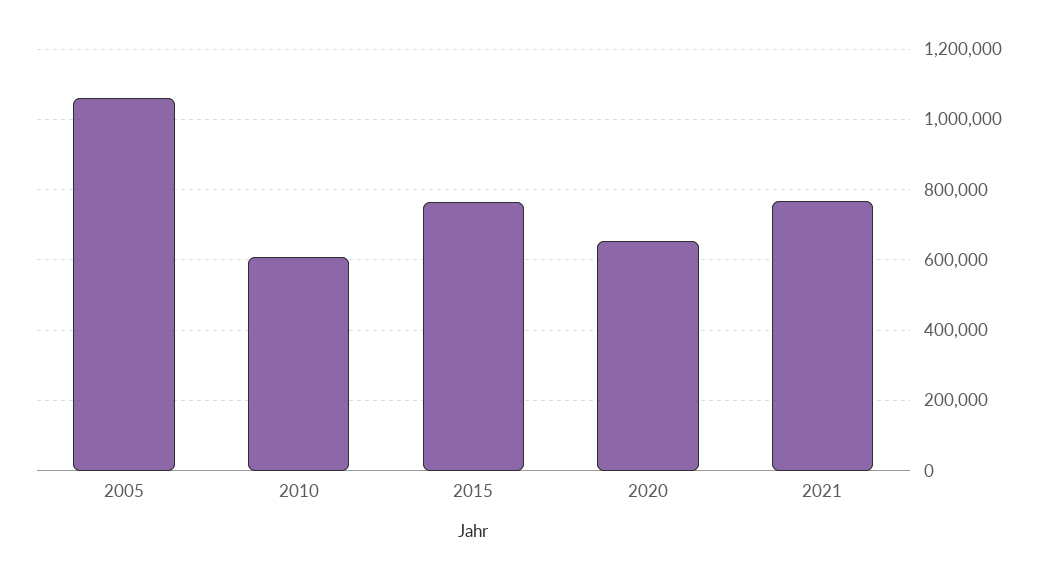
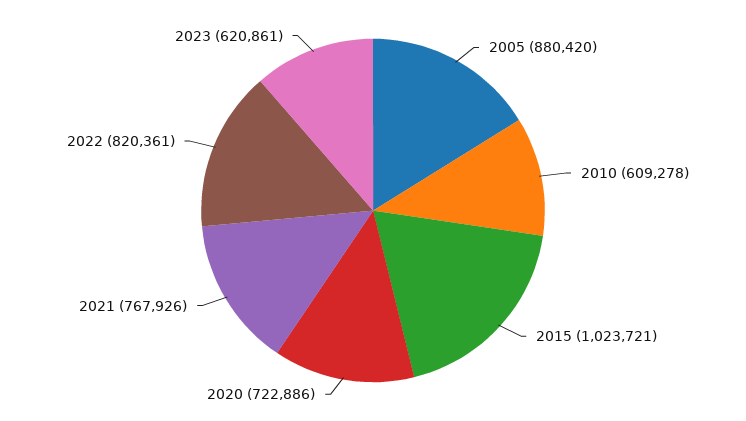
2005: 1060000 -> 880420
2015: 760000 -> 1023721
2020: 660000 -> 722886
2022: none -> 820361
2023: none -> 620861

